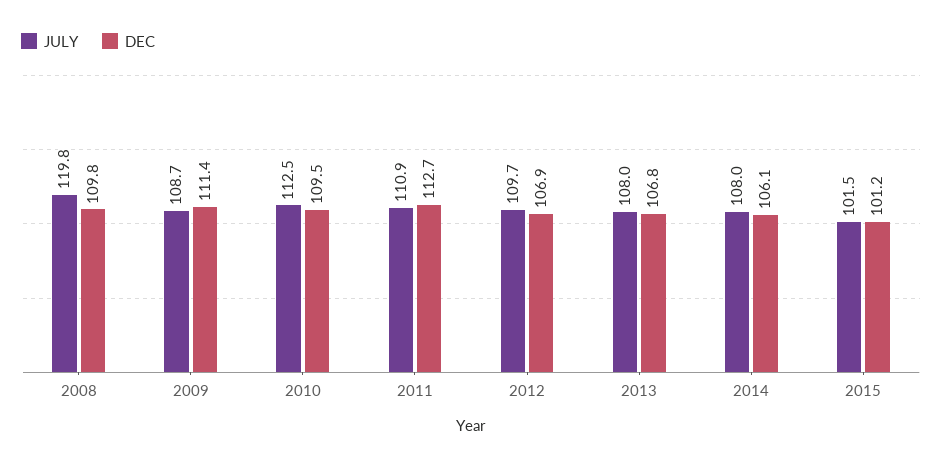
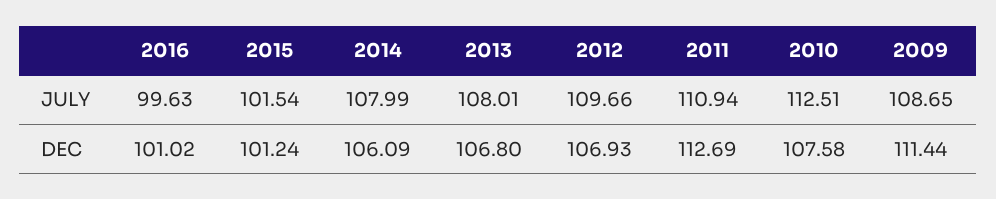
JULY, 2008: 119.8 -> none
DEC, 2008: 109.8 -> none
DEC, 2010: 109.5 -> 107.58
JULY, 2016: none -> 99.63
DEC, 2016: none -> 101.02

